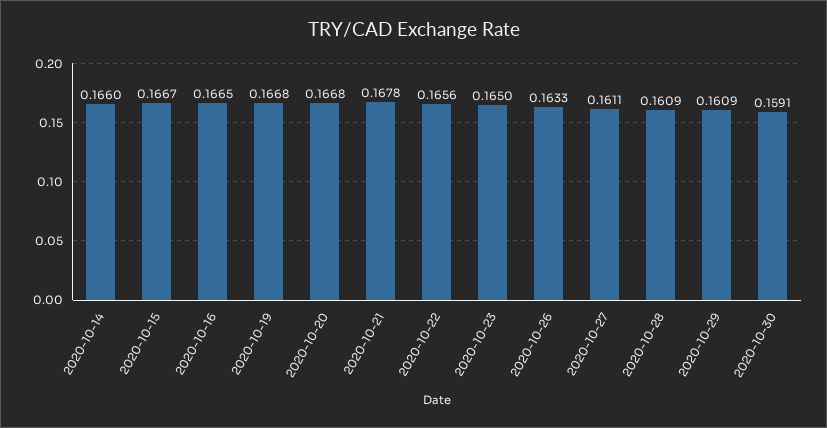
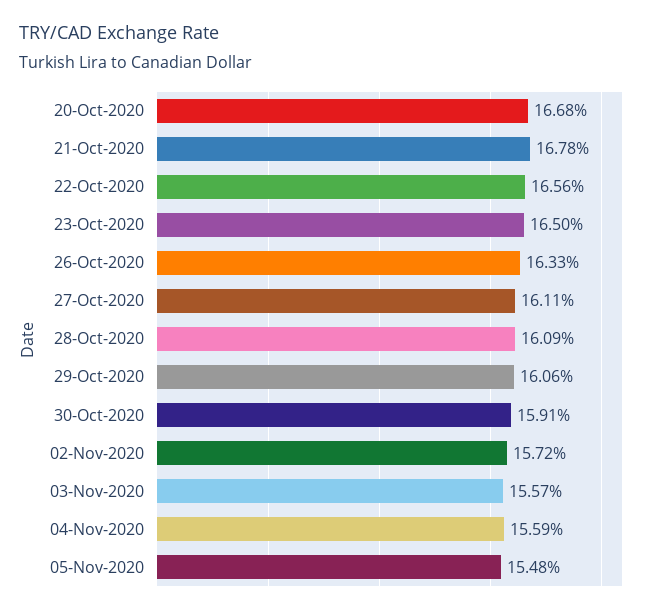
2020-10-14: 0.166 -> none
2020-10-15: 0.1667 -> none
2020-10-16: 0.1665 -> none
2020-10-19: 0.1668 -> none
2020-10-29: 0.1609 -> 0.1606
02-Nov-2020: none -> 0.1572
03-Nov-2020: none -> 0.1557
04-Nov-2020: none -> 0.1559
05-Nov-2020: none -> 0.1548

